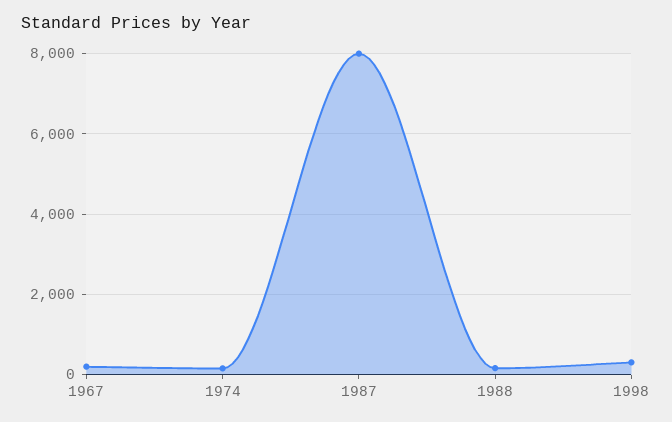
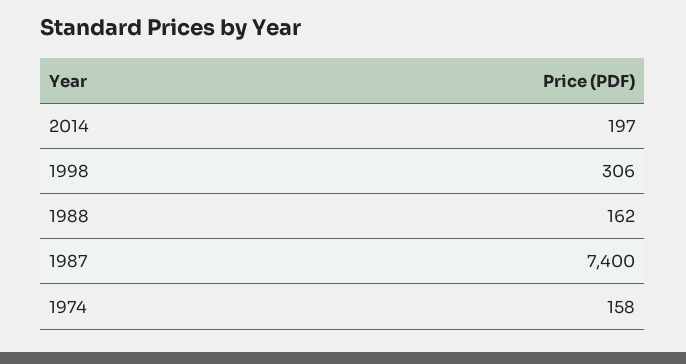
1967: 200 -> none
1987: 8000 -> 7400
2014: none -> 197

